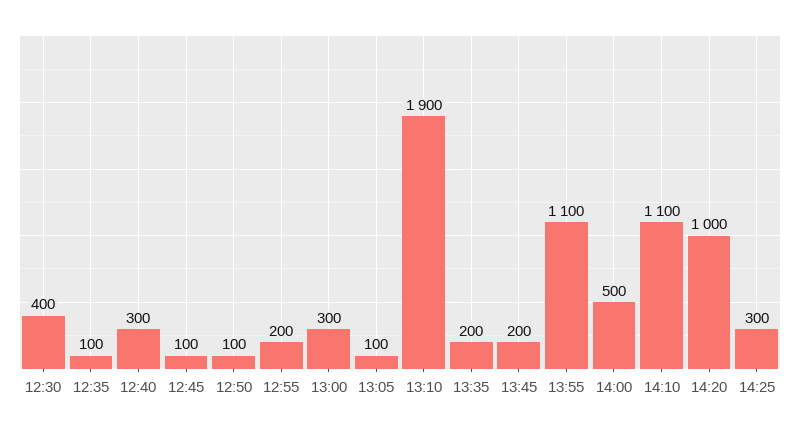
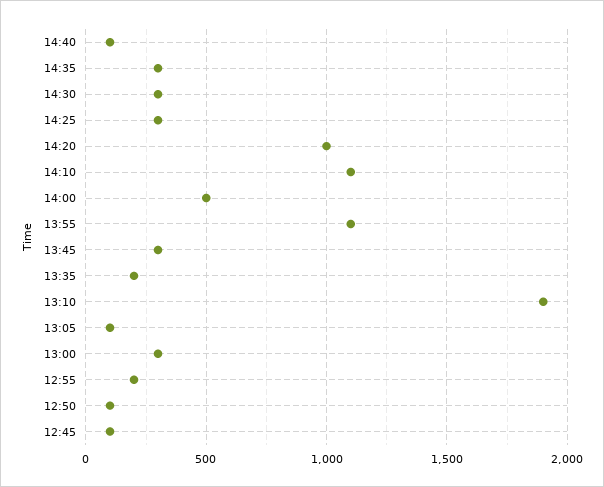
12:30: 400 -> none
12:35: 100 -> none
12:40: 300 -> none
13:45: 200 -> 300
14:40: none -> 100
14:35: none -> 300
14:30: none -> 300

